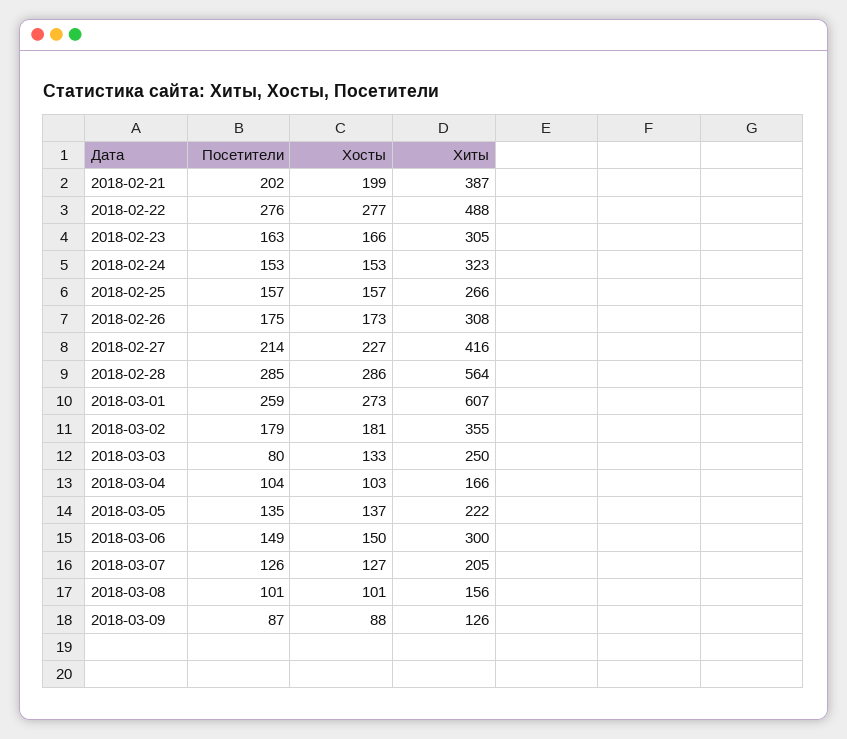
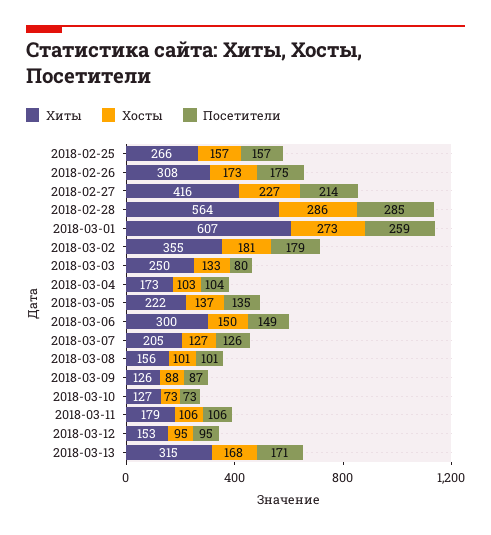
Посетители, 2018-02-21: 202 -> none
Хосты, 2018-02-21: 199 -> none
Хиты, 2018-02-21: 387 -> none
Посетители, 2018-02-22: 276 -> none
Хосты, 2018-02-22: 277 -> none
Хиты, 2018-02-22: 488 -> none
Посетители, 2018-02-23: 163 -> none
Хосты, 2018-02-23: 166 -> none
Хиты, 2018-02-23: 305 -> none
Посетители, 2018-02-24: 153 -> none
Хосты, 2018-02-24: 153 -> none
Хиты, 2018-02-24: 323 -> none
Хиты, 2018-03-04: 166 -> 173
Хиты, 2018-03-10: none -> 127
Хосты, 2018-03-10: none -> 73
Посетители, 2018-03-10: none -> 73
Хиты, 2018-03-11: none -> 179
Хосты, 2018-03-11: none -> 106
Посетители, 2018-03-11: none -> 106
Хиты, 2018-03-12: none -> 153
Хосты, 2018-03-12: none -> 95
Посетители, 2018-03-12: none -> 95
Хиты, 2018-03-13: none -> 315
Хосты, 2018-03-13: none -> 168
Посетители, 2018-03-13: none -> 171

